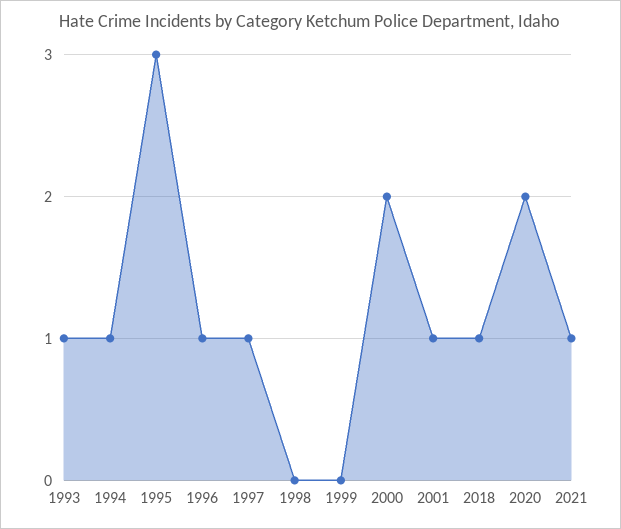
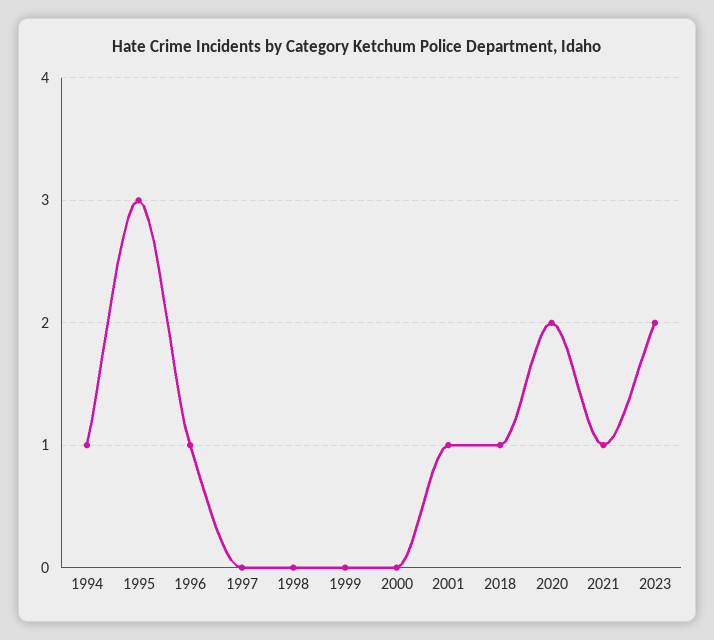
1993: 1 -> none
1997: 1 -> 0
2000: 2 -> 0
2023: none -> 2

